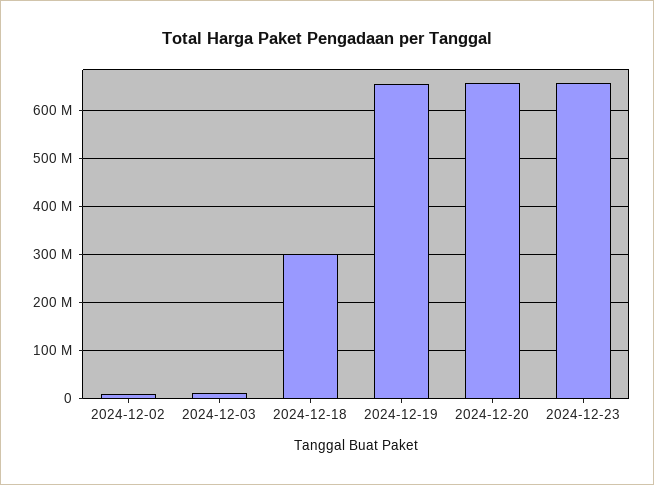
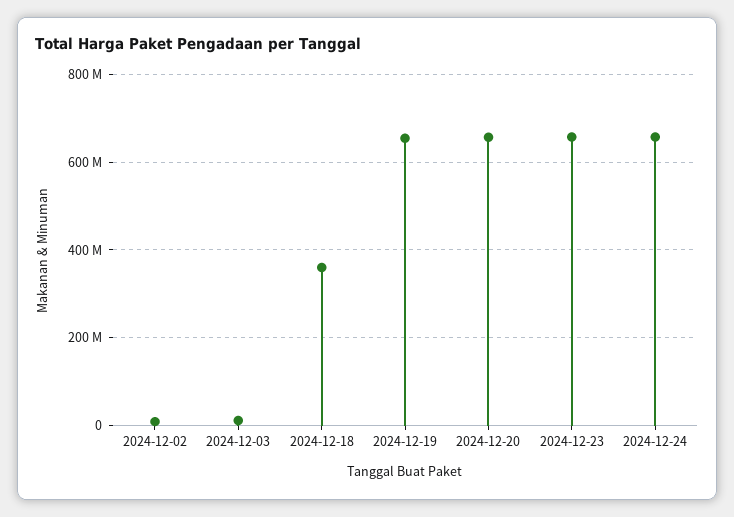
2024-12-18: 300000000 -> 360000000
2024-12-24: none -> 660000000

